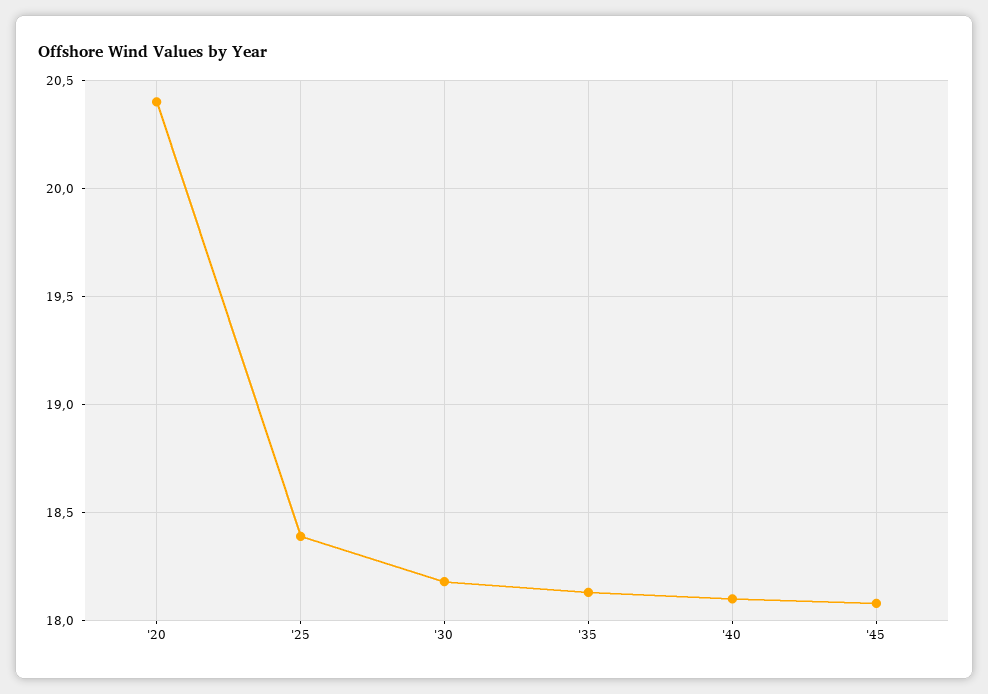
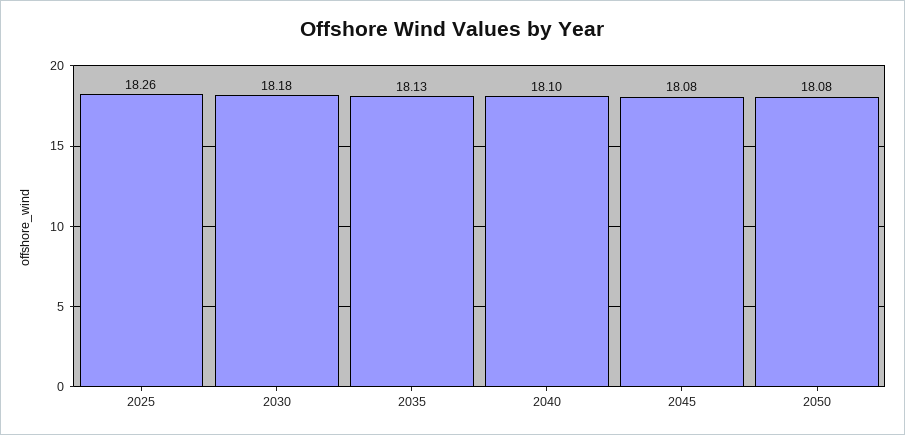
'20: 20.4 -> none
'25: 18.4 -> 18.26
2050: none -> 18.08

